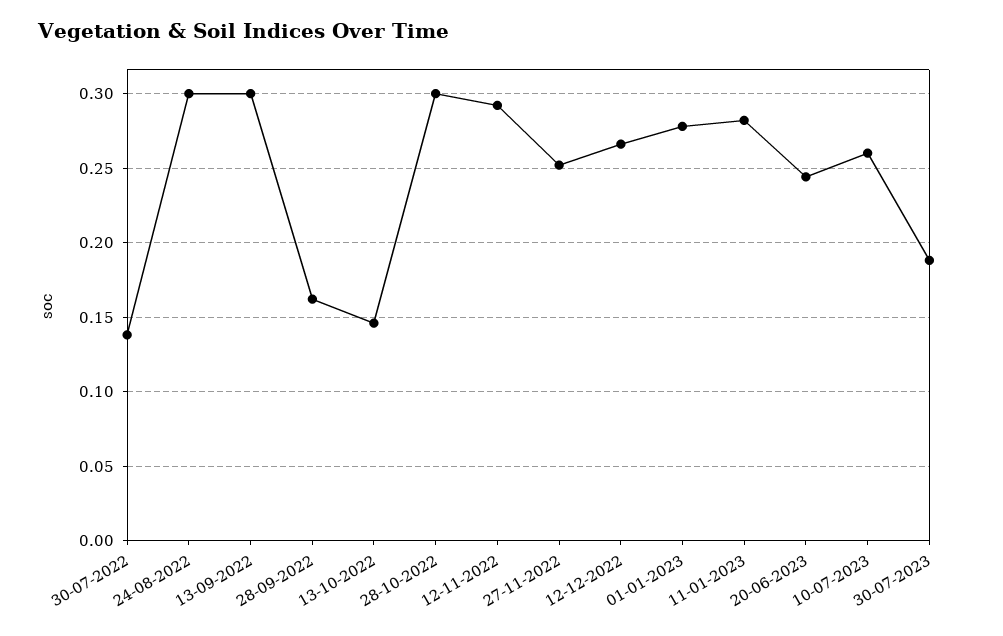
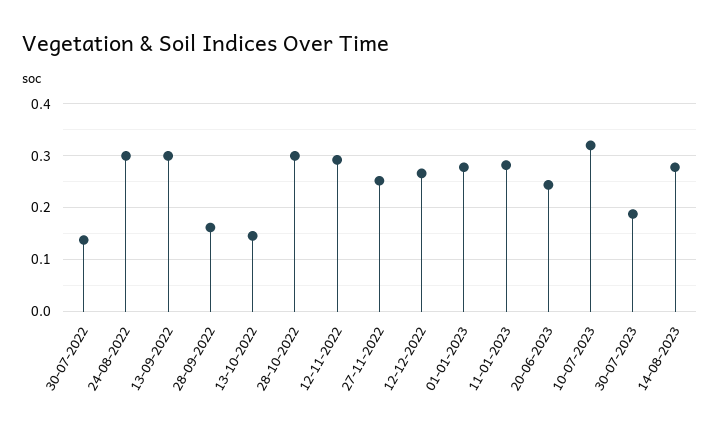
10-07-2023: 0.26 -> 0.32
14-08-2023: none -> 0.28

